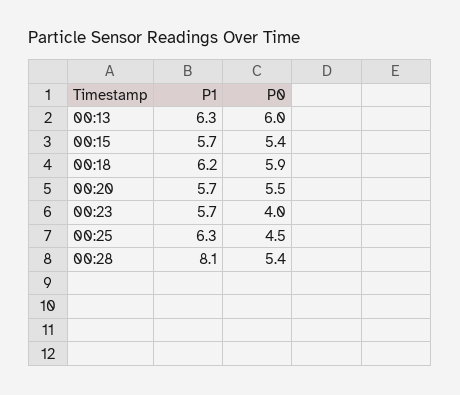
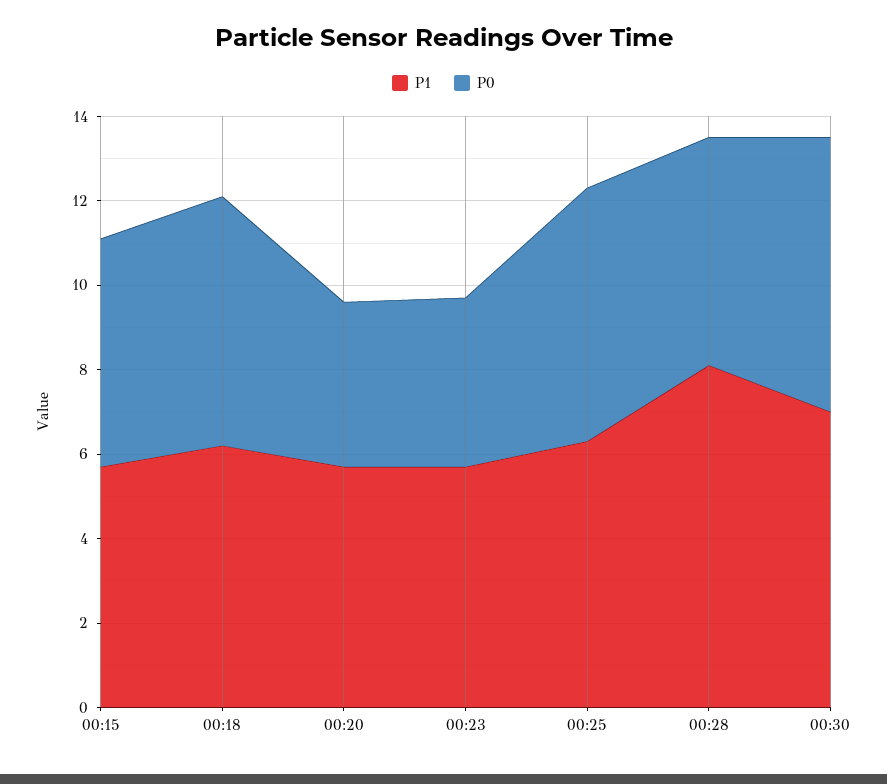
P1, 00:13: 6.3 -> none
P0, 00:13: 6 -> none
P0, 00:20: 5.5 -> 4
P0, 00:25: 4.5 -> 6
P1, 00:30: none -> 7
P0, 00:30: none -> 6.5

